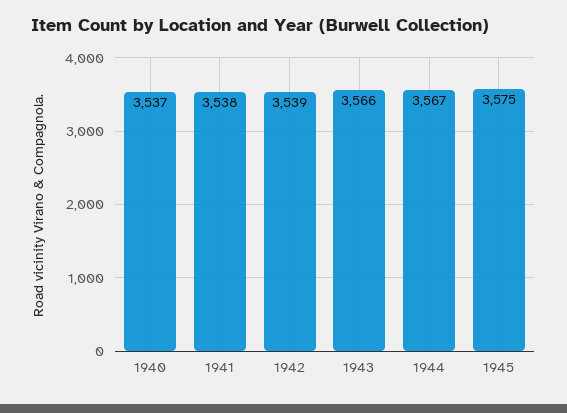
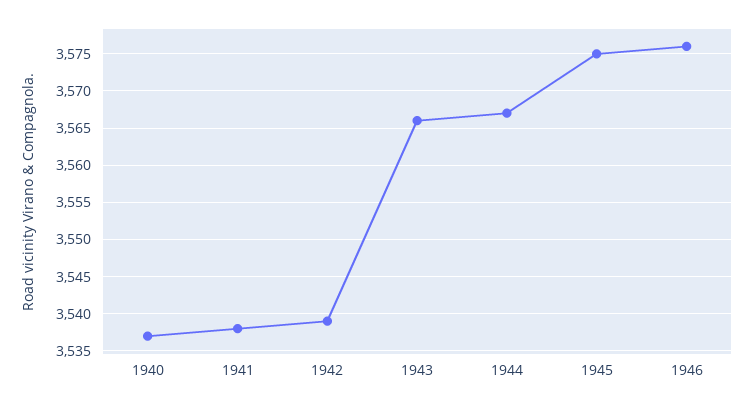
1946: none -> 3576

